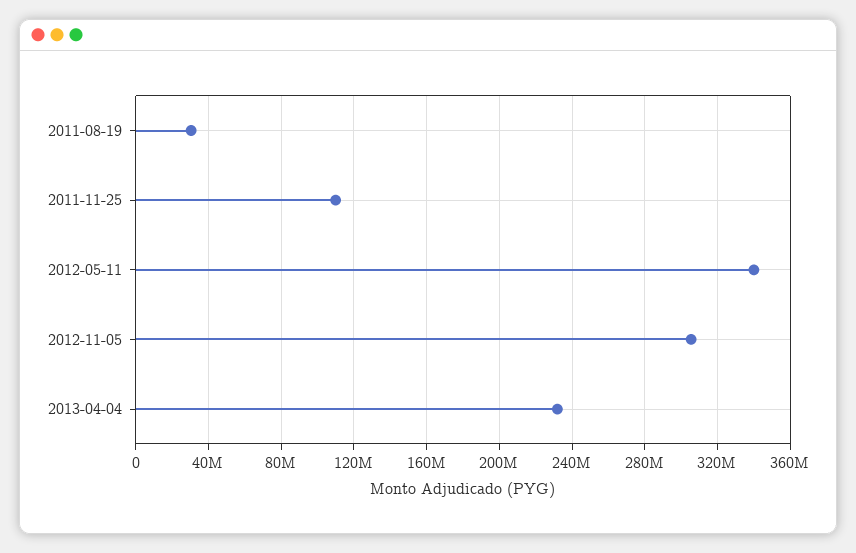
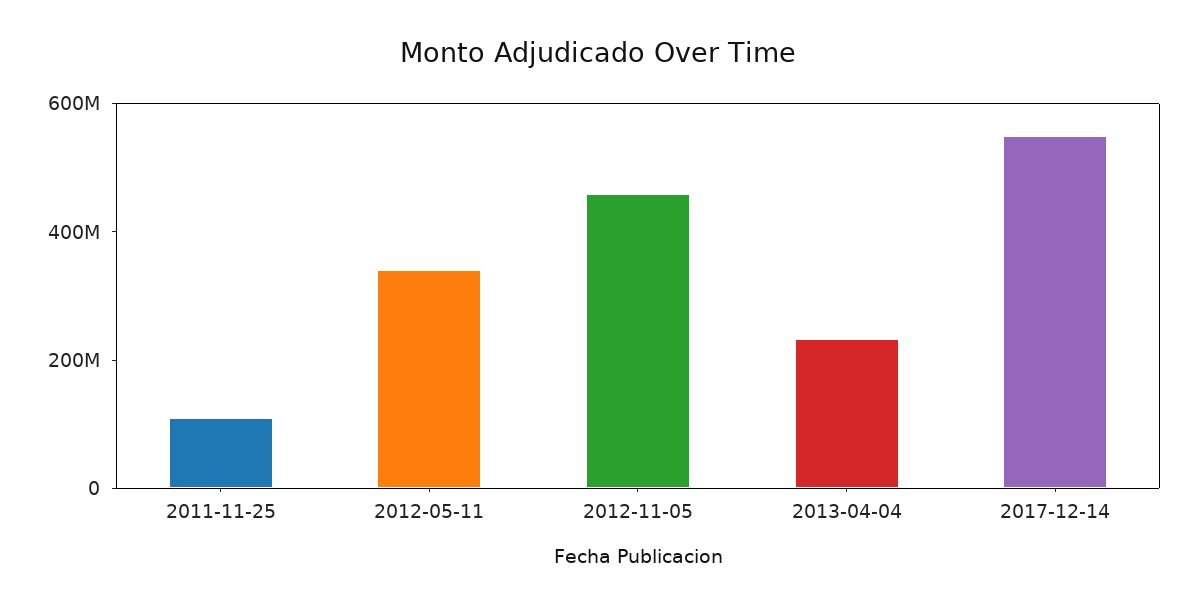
2011-08-19: 30000000 -> none
2012-11-05: 305000000 -> 450000000
2017-12-14: none -> 550000000

